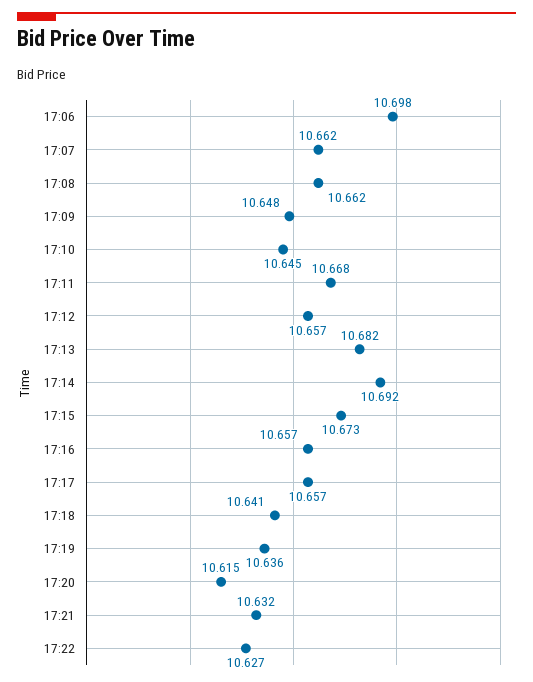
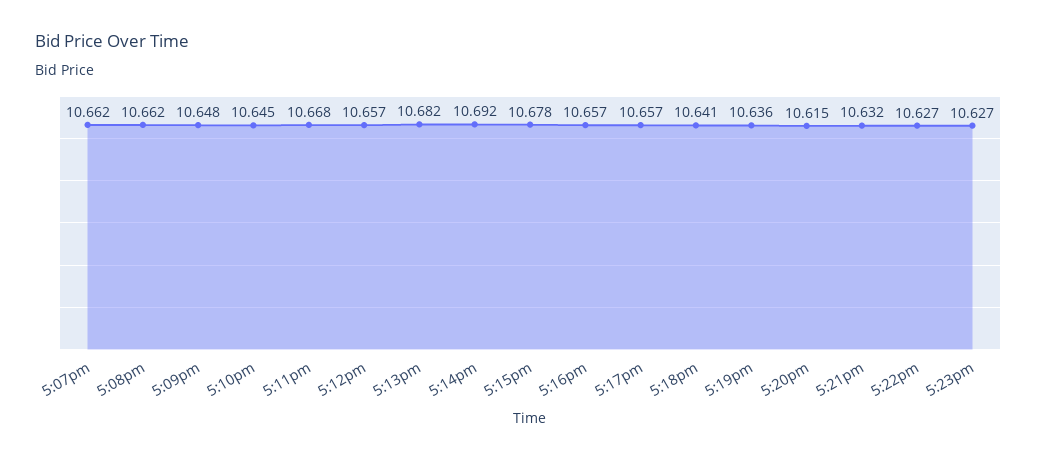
17:06: 10.698 -> none
17:15: 10.673 -> 10.678
5:23pm: none -> 10.627

